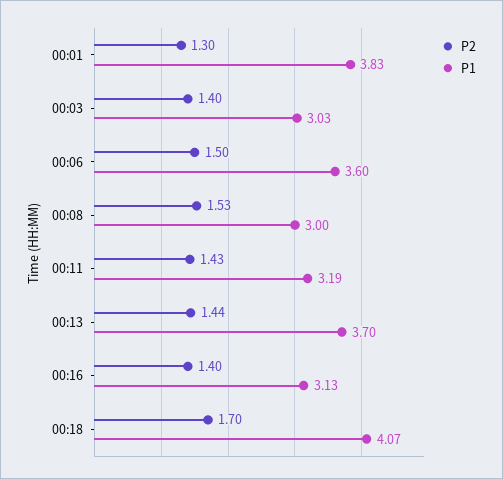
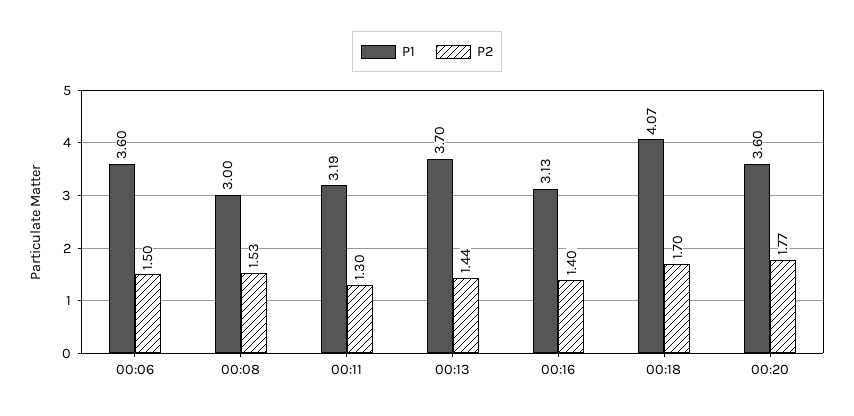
P2, 00:01: 1.3 -> none
P1, 00:01: 3.83 -> none
P2, 00:03: 1.4 -> none
P1, 00:03: 3.03 -> none
P2, 00:11: 1.43 -> 1.3
P1, 00:20: none -> 3.6
P2, 00:20: none -> 1.77

